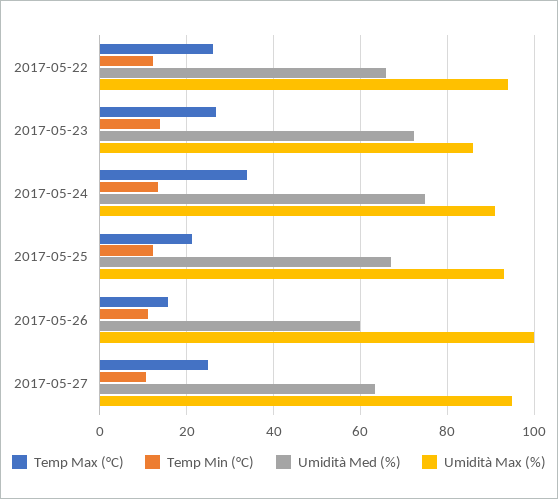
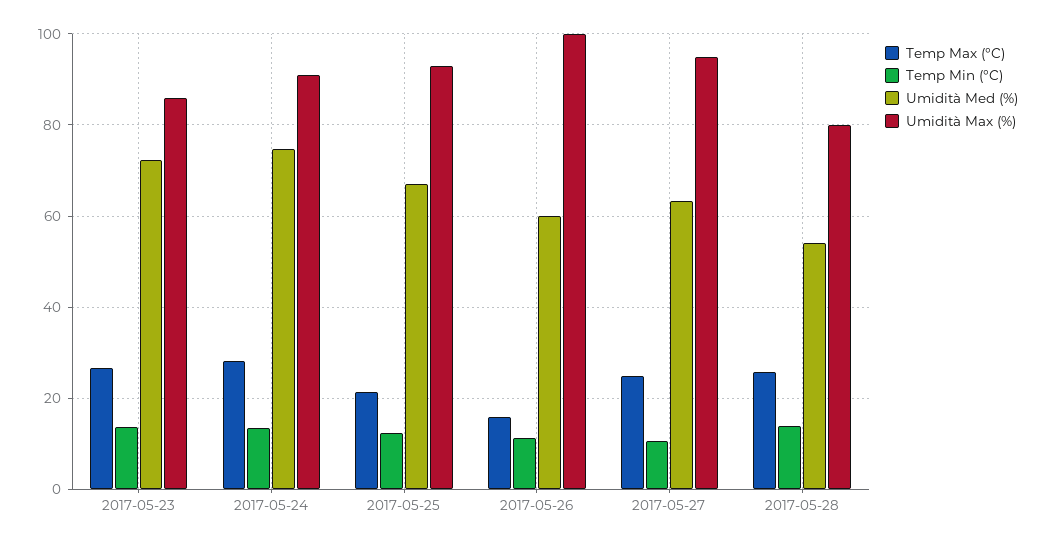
Temp Max (°C), 2017-05-22: 26 -> none
Temp Min (°C), 2017-05-22: 12 -> none
Umidità Med (%), 2017-05-22: 66 -> none
Umidità Max (%), 2017-05-22: 94 -> none
Temp Max (°C), 2017-05-24: 34 -> 28
Temp Max (°C), 2017-05-28: none -> 26
Temp Min (°C), 2017-05-28: none -> 14
Umidità Med (%), 2017-05-28: none -> 54
Umidità Max (%), 2017-05-28: none -> 80

